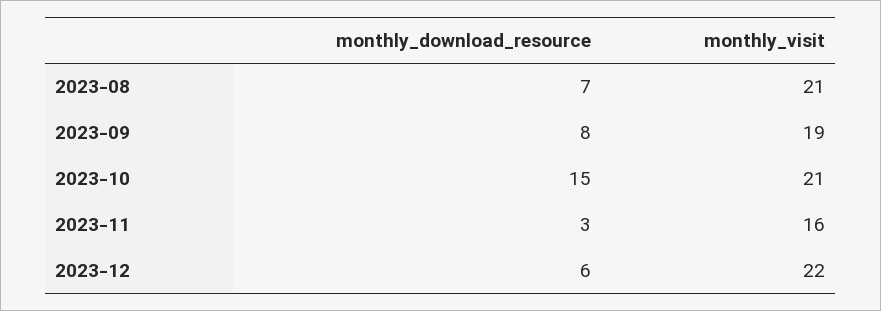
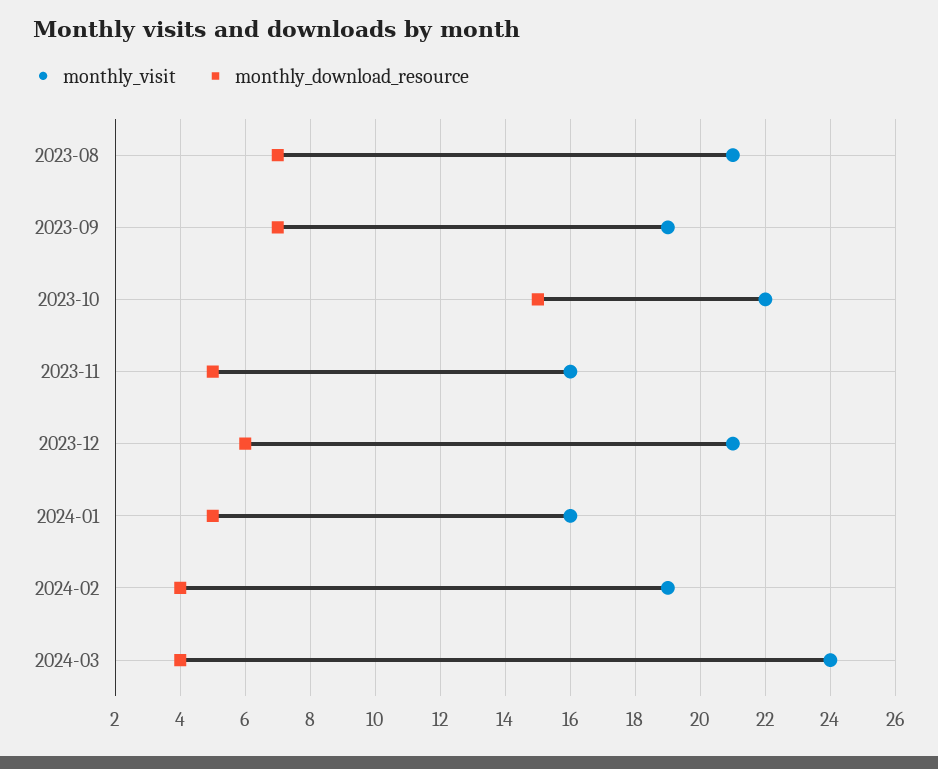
monthly_download_resource, 2023-09: 8 -> 7
monthly_visit, 2023-10: 21 -> 22
monthly_download_resource, 2023-11: 3 -> 5
monthly_visit, 2023-12: 22 -> 21
monthly_visit, 2024-01: none -> 16
monthly_download_resource, 2024-01: none -> 5
monthly_visit, 2024-02: none -> 19
monthly_download_resource, 2024-02: none -> 4
monthly_visit, 2024-03: none -> 24
monthly_download_resource, 2024-03: none -> 4

